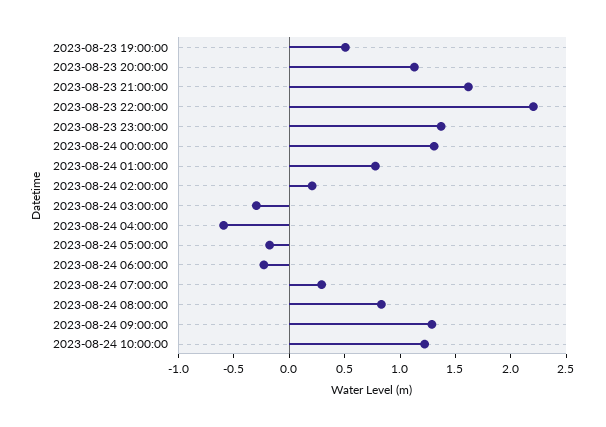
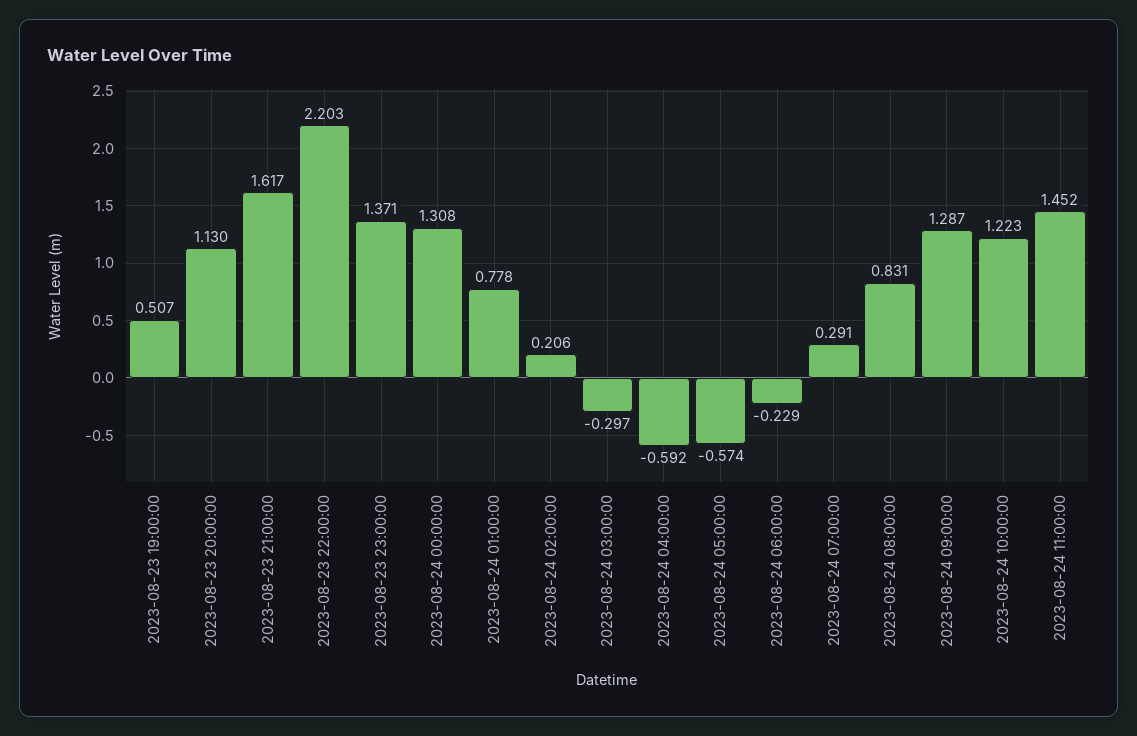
2023-08-24 05:00:00: -0.2 -> -0.574
2023-08-24 11:00:00: none -> 1.452

